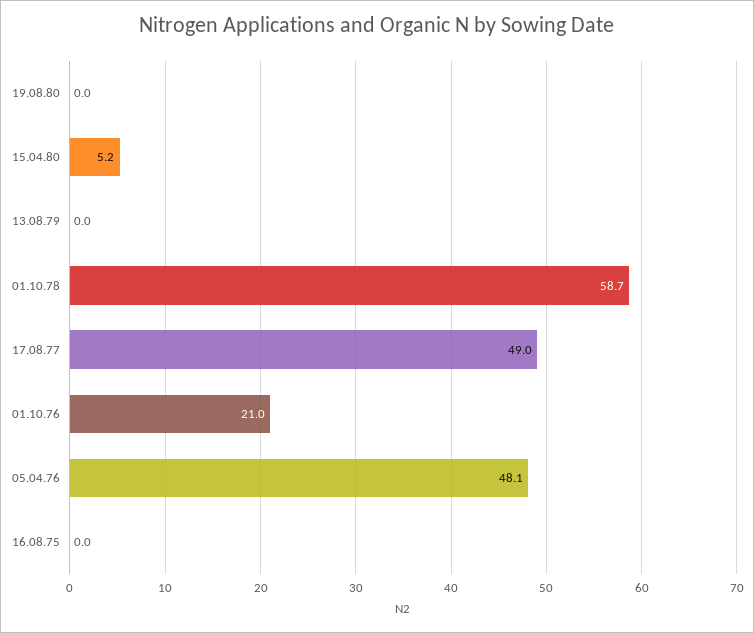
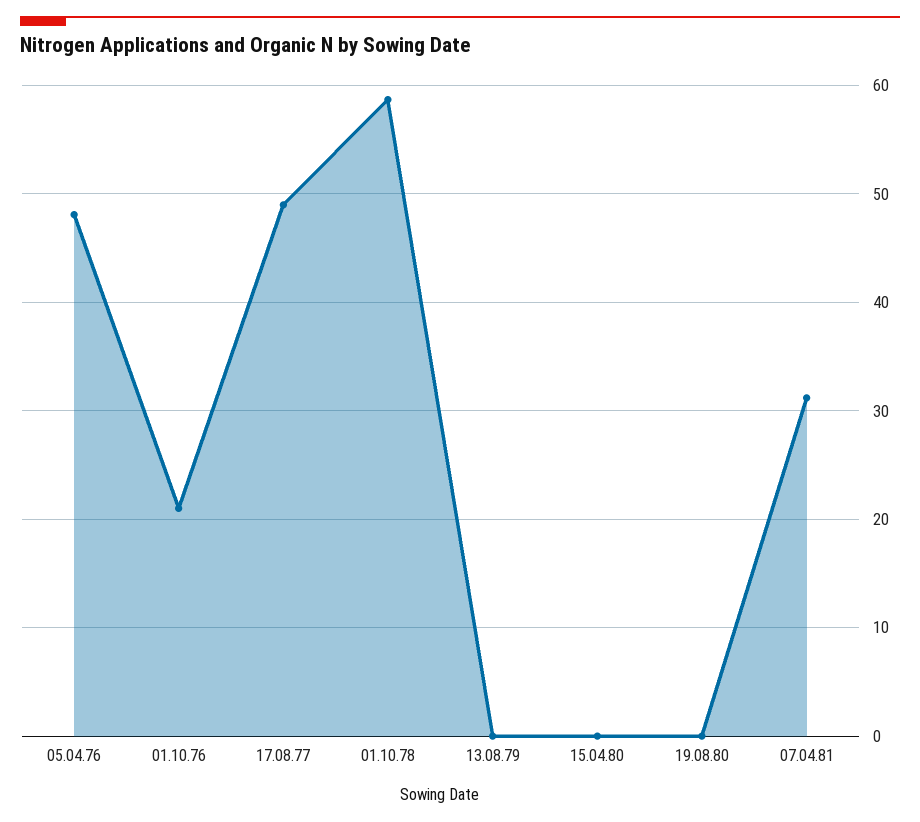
15.04.80: 5.2 -> 0
16.08.75: 0 -> none
07.04.81: none -> 31

